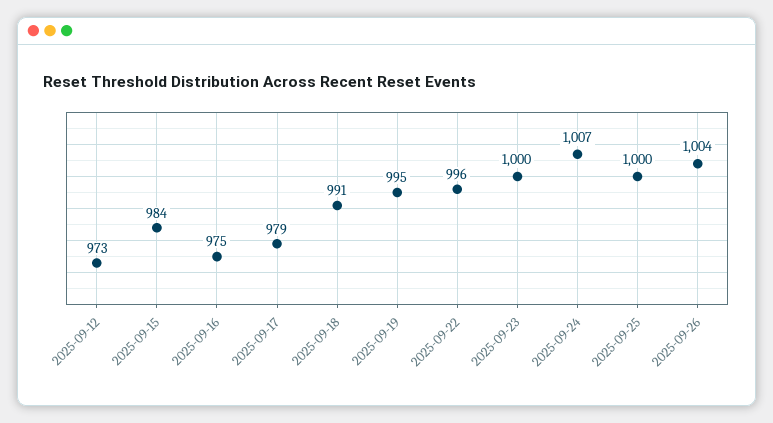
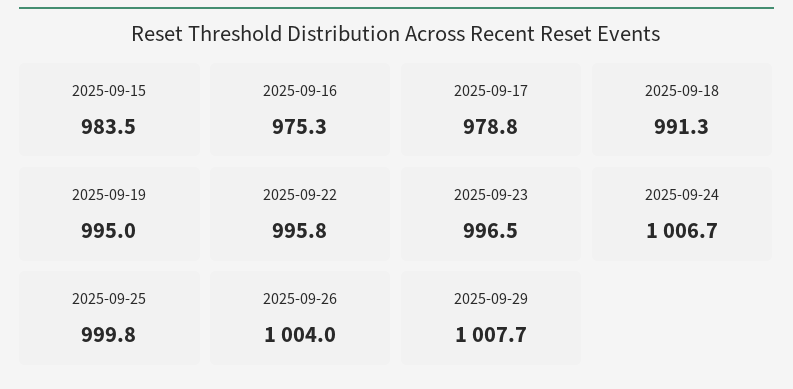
2025-09-12: 973 -> none
2025-09-23: 1000 -> 996.5
2025-09-29: none -> 1007.7

